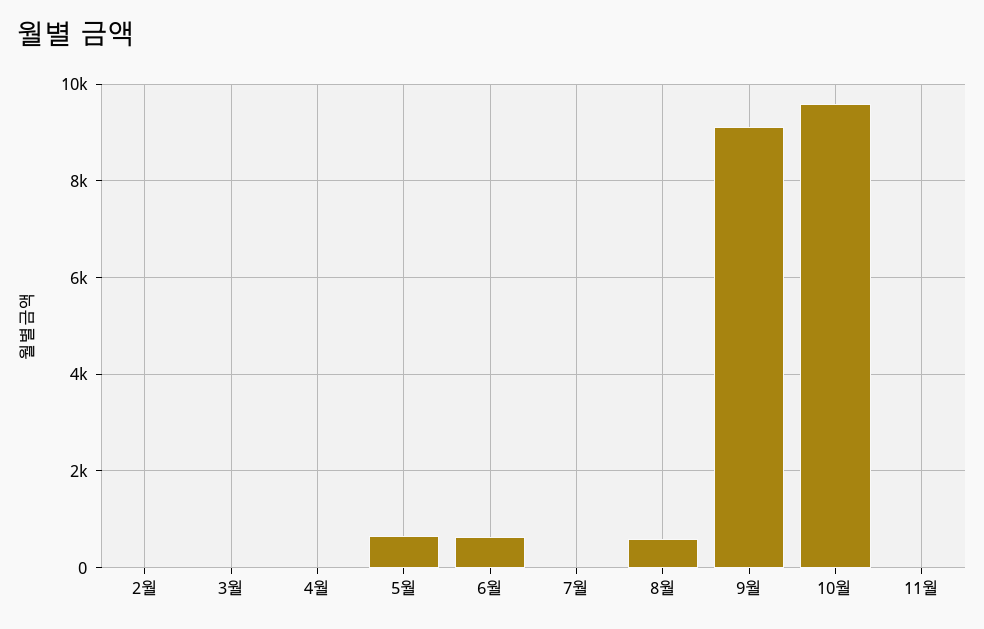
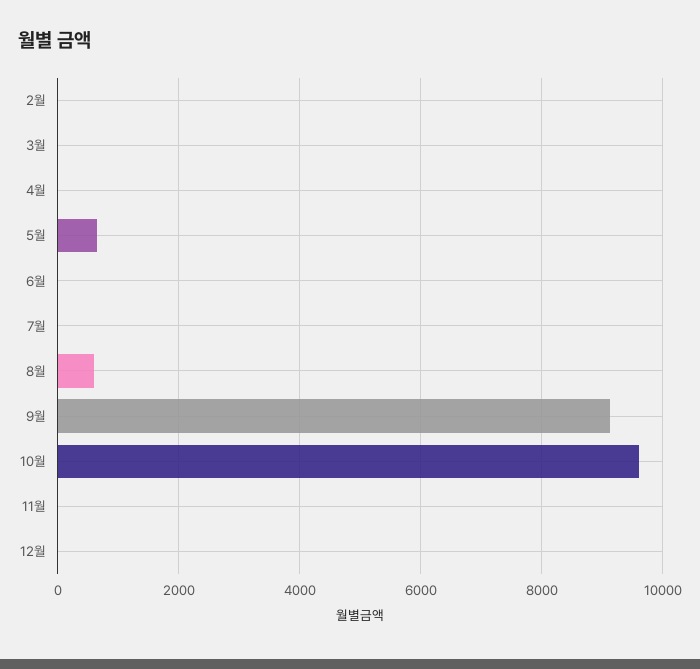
6월: 600 -> 0
12월: none -> 0

